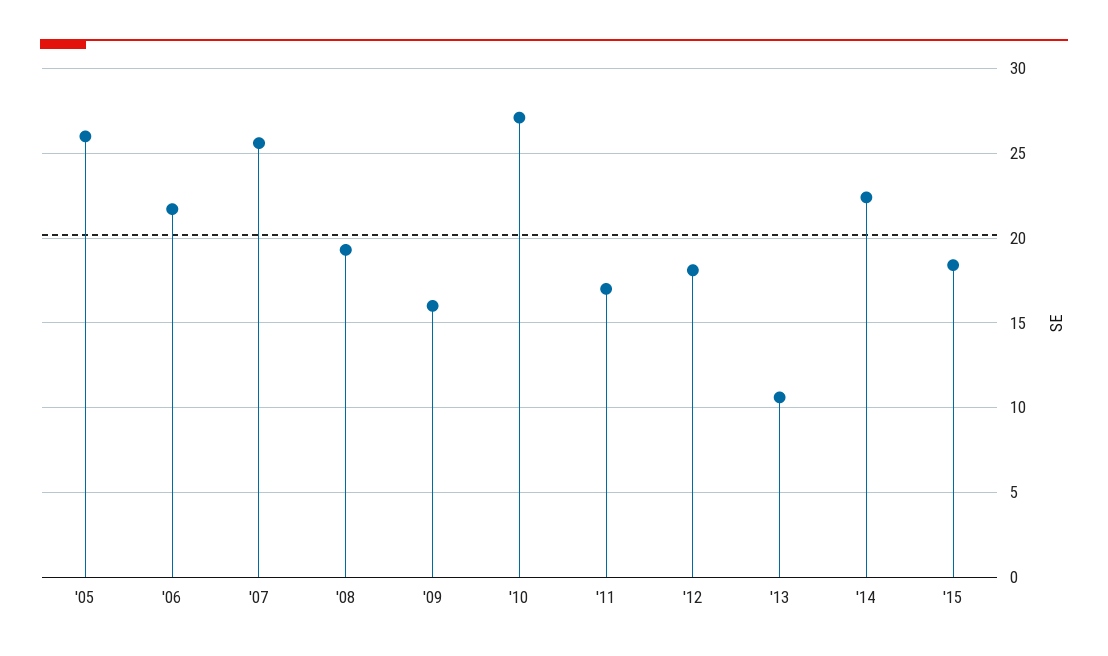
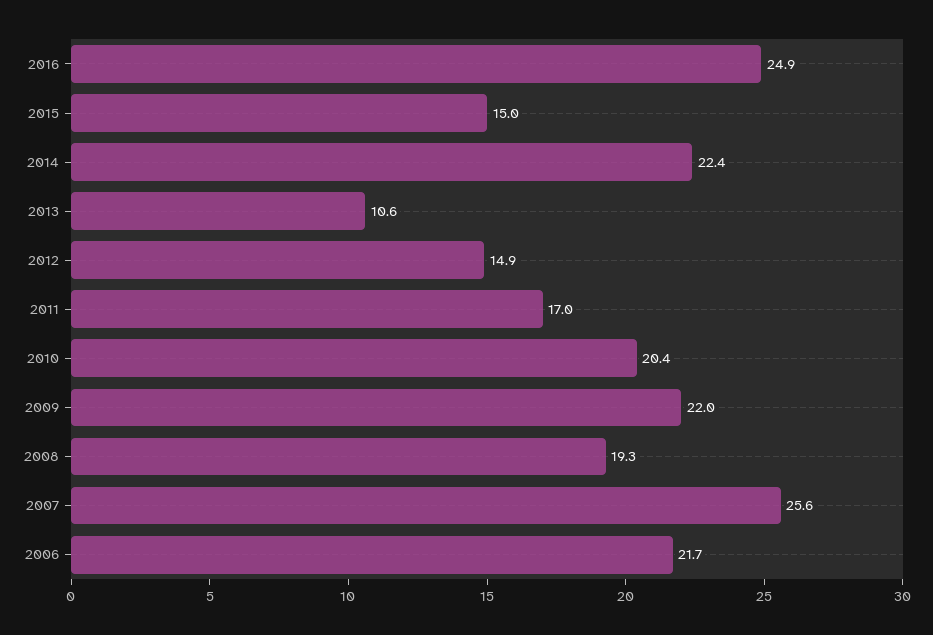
'05: 26 -> none
'09: 16 -> 22
'10: 27 -> 20.4
'12: 18 -> 14.9
'15: 18.5 -> 15
2016: none -> 24.9

